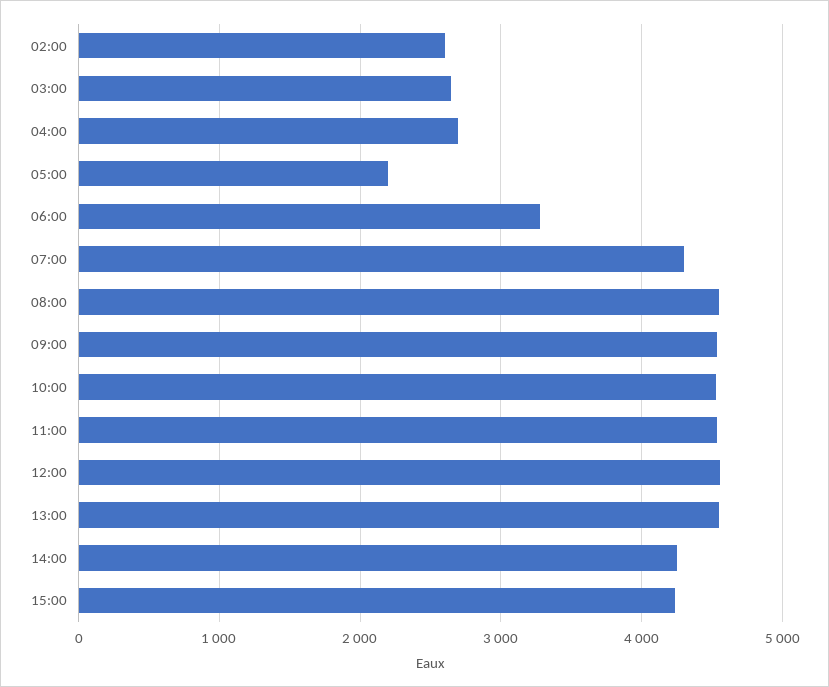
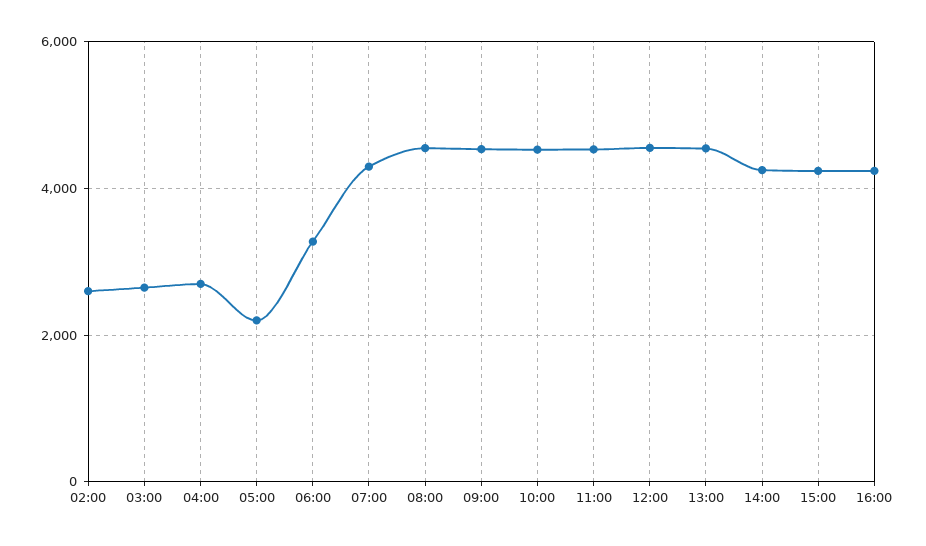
16:00: none -> 4200

